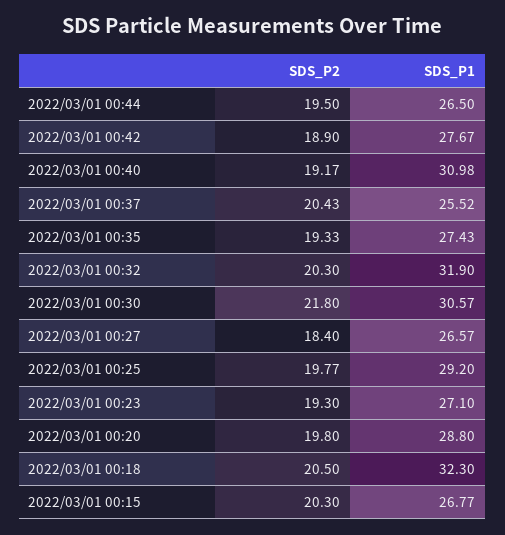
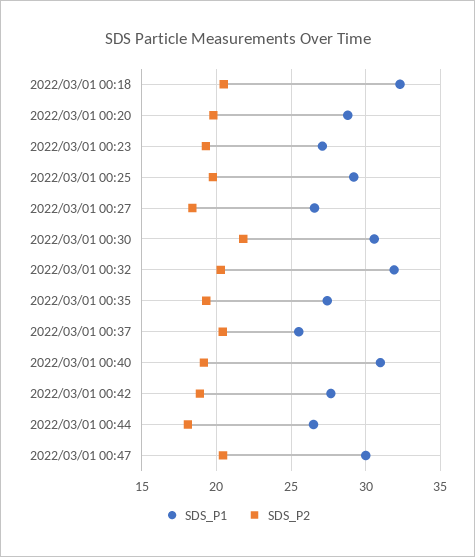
SDS_P2, 2022/03/01 00:44: 19.5 -> 18
SDS_P2, 2022/03/01 00:15: 20.3 -> none
SDS_P1, 2022/03/01 00:15: 26.77 -> none
SDS_P1, 2022/03/01 00:47: none -> 30
SDS_P2, 2022/03/01 00:47: none -> 20.5

